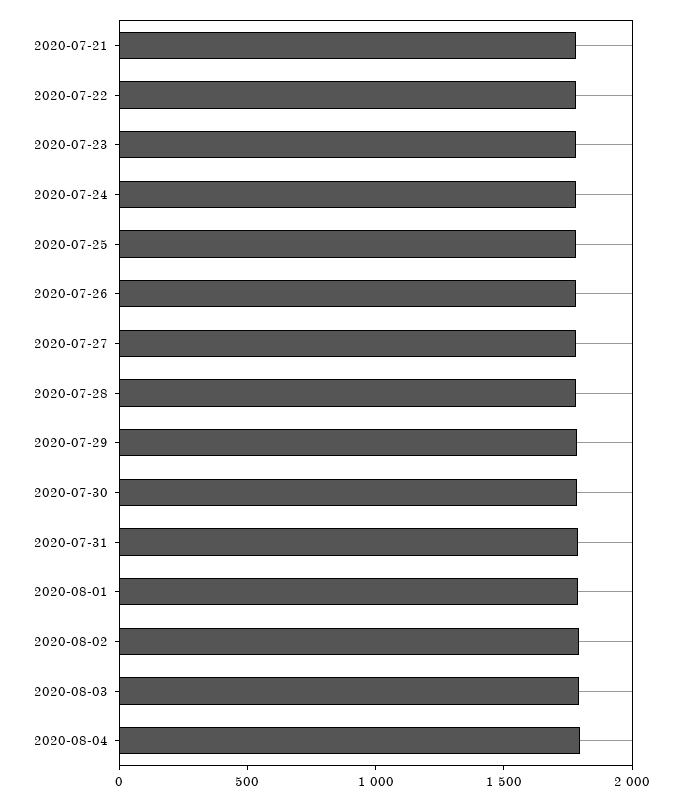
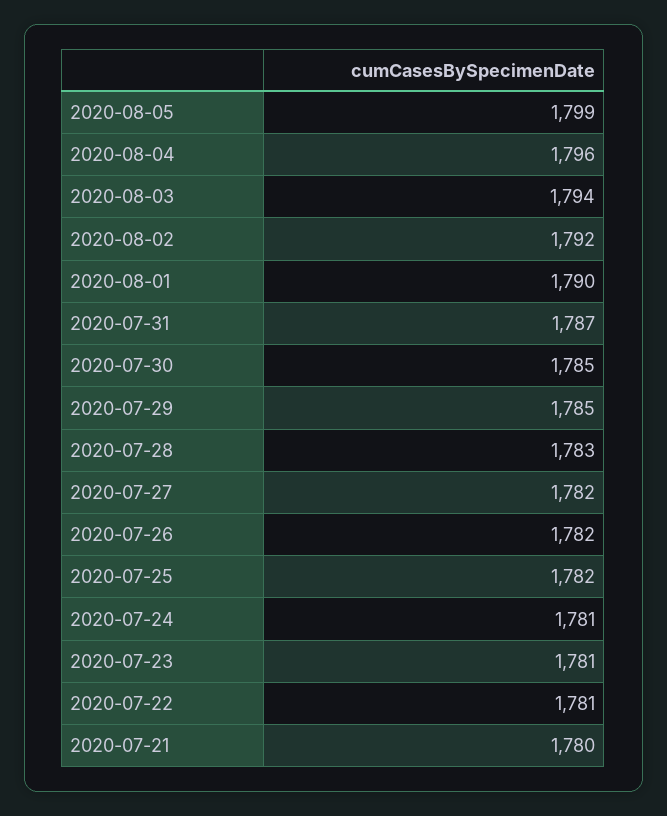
2020-08-05: none -> 1799

